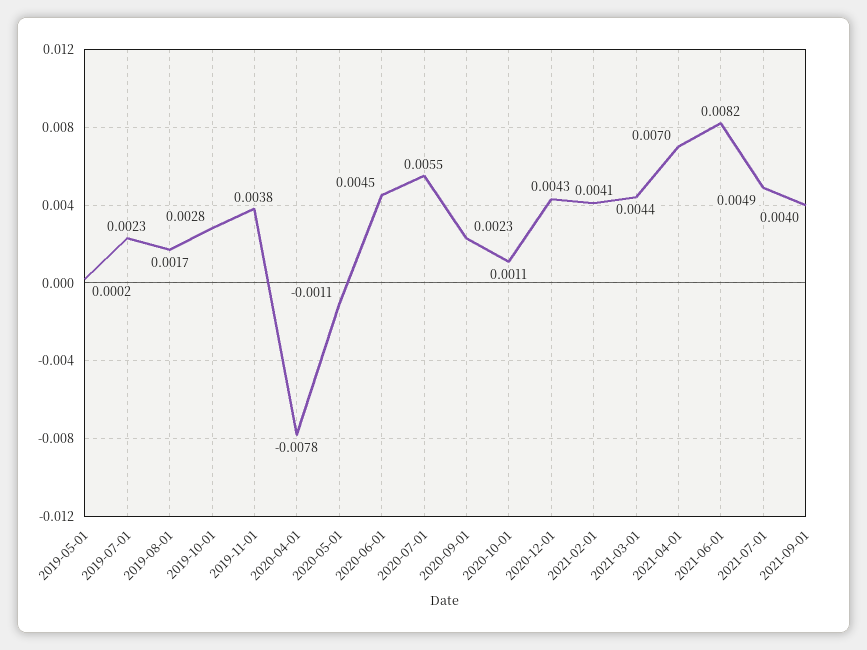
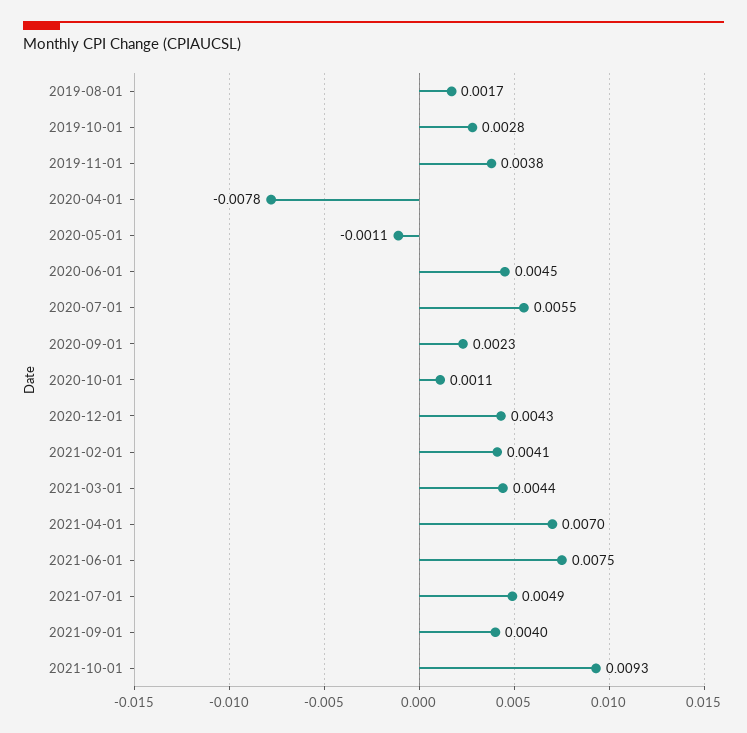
2019-05-01: 0.0002 -> none
2019-07-01: 0.0023 -> none
2021-06-01: 0.0082 -> 0.0075
2021-10-01: none -> 0.0093

